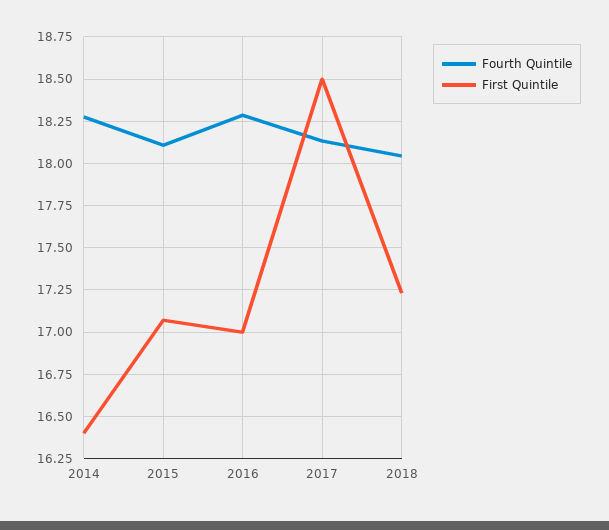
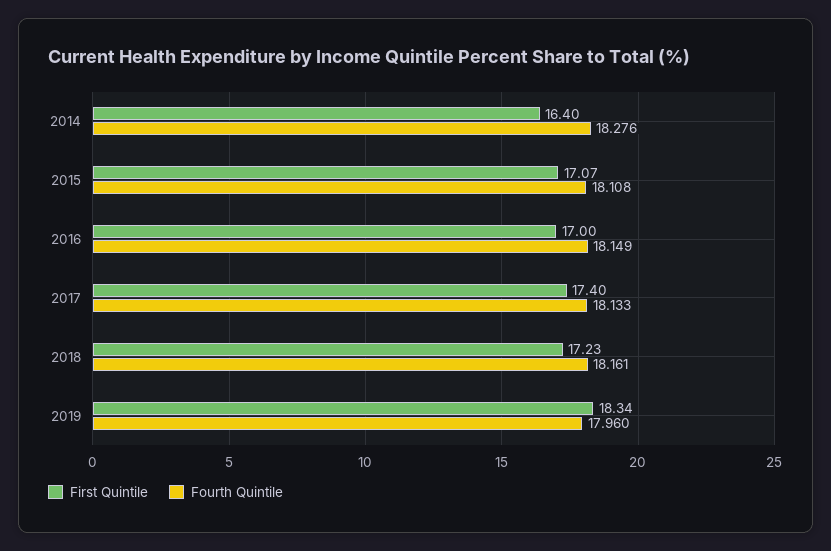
Fourth Quintile, 2016: 18.3 -> 18.149
First Quintile, 2017: 18.5 -> 17.4
Fourth Quintile, 2018: 18.05 -> 18.161
First Quintile, 2019: none -> 18.34
Fourth Quintile, 2019: none -> 17.96

